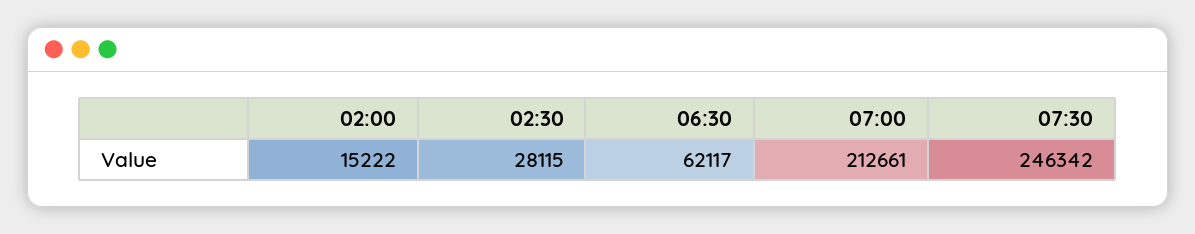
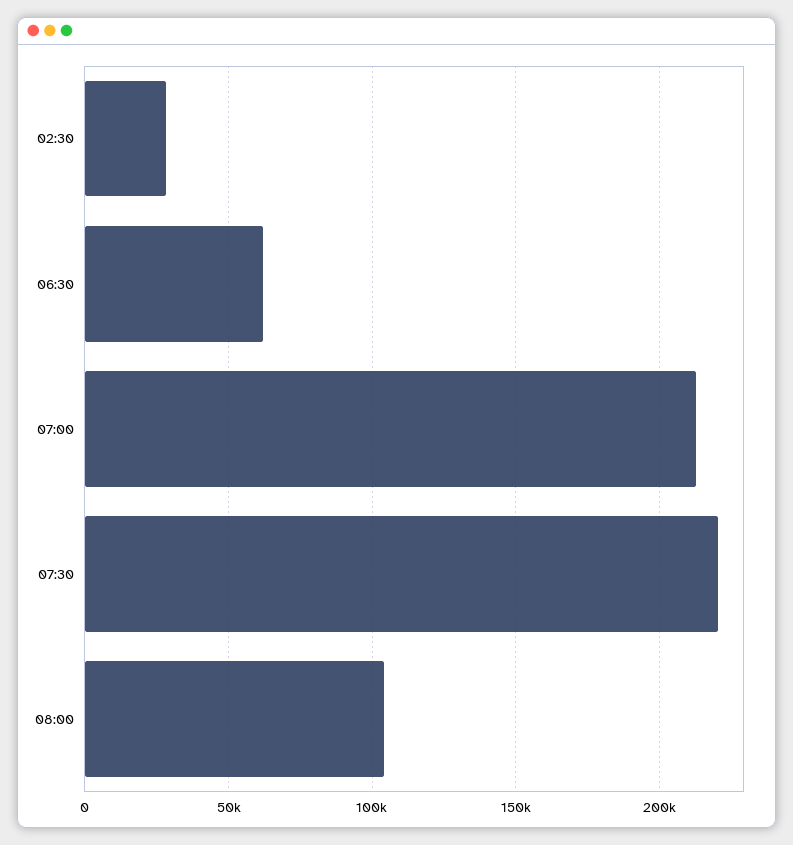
02:00: 15222 -> none
07:30: 246342 -> 220000
08:00: none -> 105000

